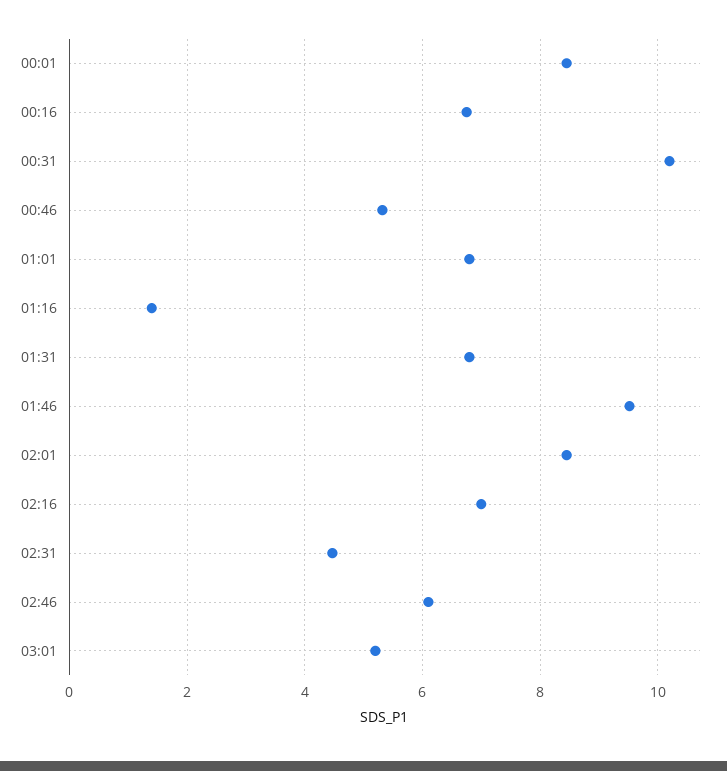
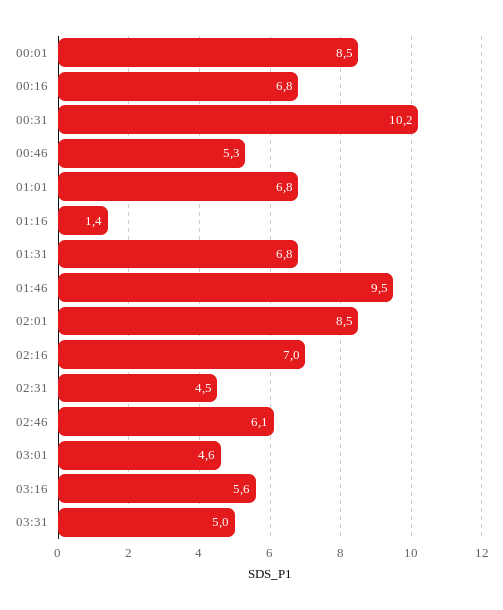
03:01: 5.2 -> 4.6
03:16: none -> 5.6
03:31: none -> 5

